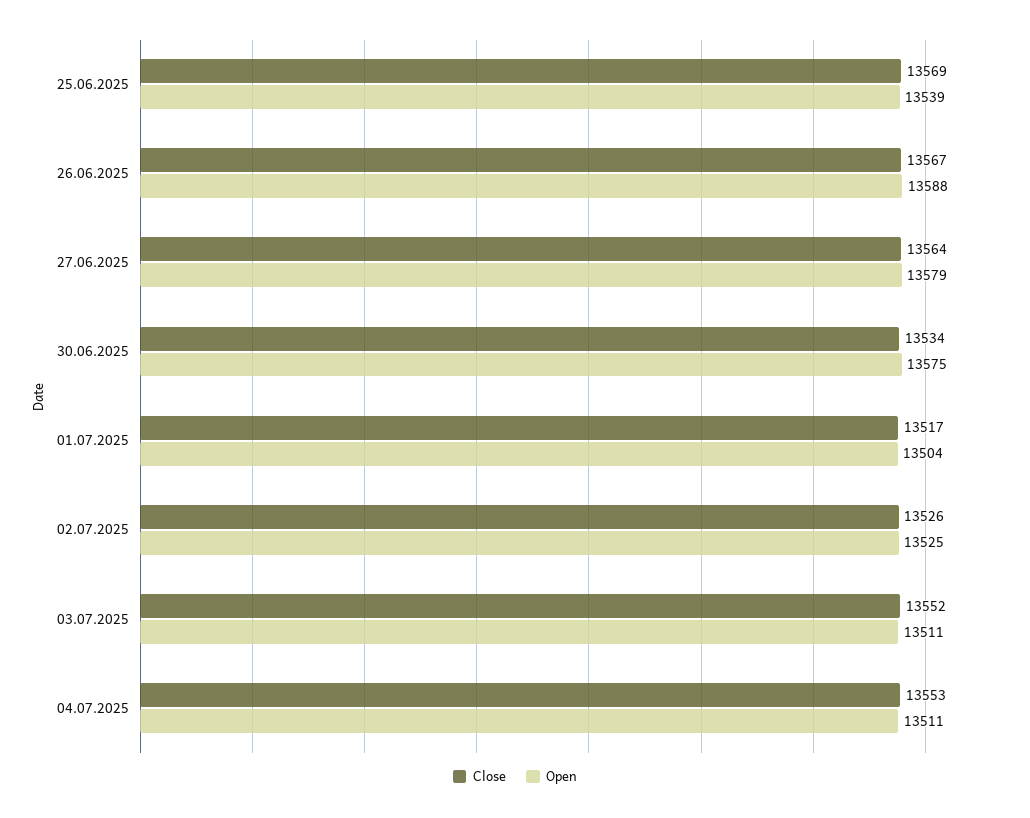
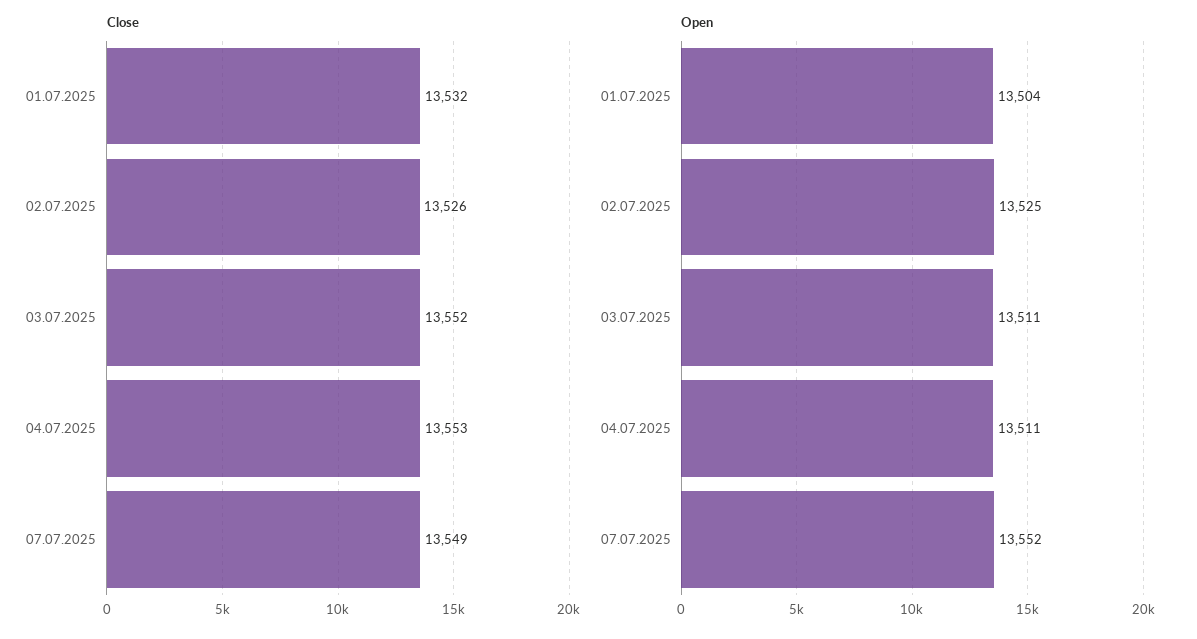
Close, 25.06.2025: 13569 -> none
Open, 25.06.2025: 13539 -> none
Close, 26.06.2025: 13567 -> none
Open, 26.06.2025: 13588 -> none
Close, 27.06.2025: 13564 -> none
Open, 27.06.2025: 13579 -> none
Close, 30.06.2025: 13534 -> none
Open, 30.06.2025: 13575 -> none
Close, 01.07.2025: 13517 -> 13532
Close, 07.07.2025: none -> 13549
Open, 07.07.2025: none -> 13552

